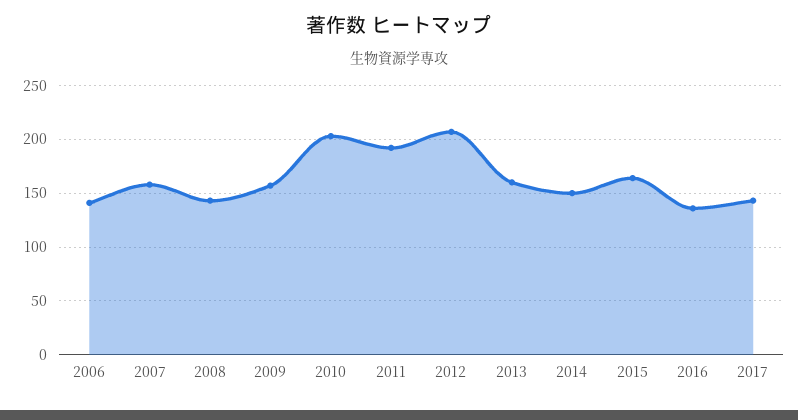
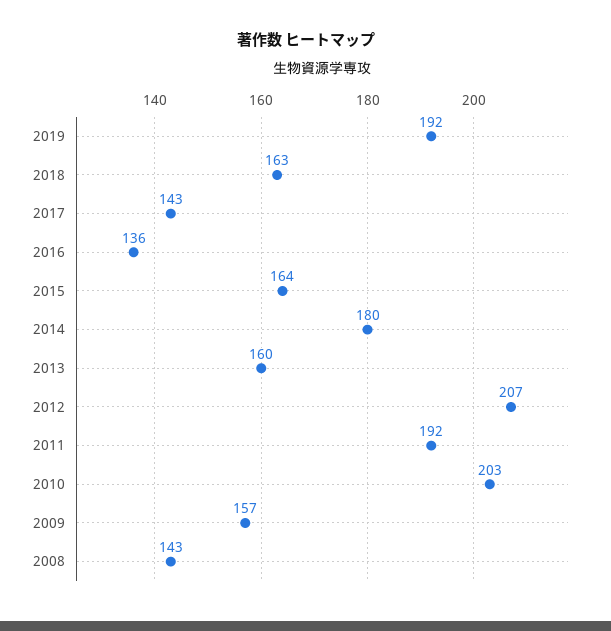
2006: 140 -> none
2007: 160 -> none
2014: 150 -> 180
2019: none -> 192
2018: none -> 163

